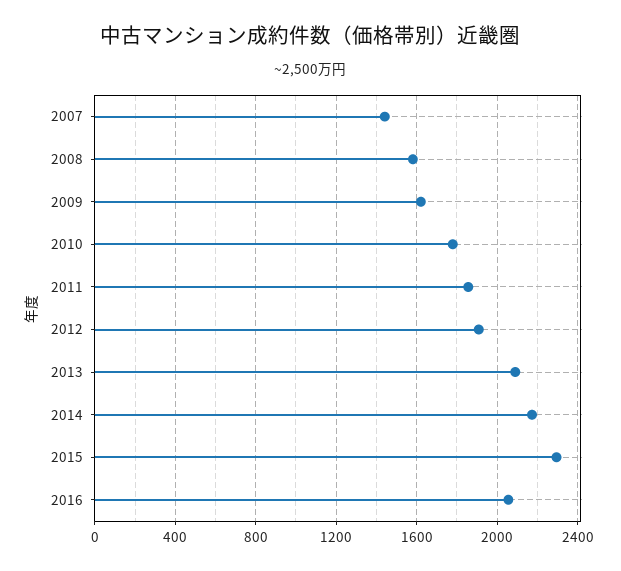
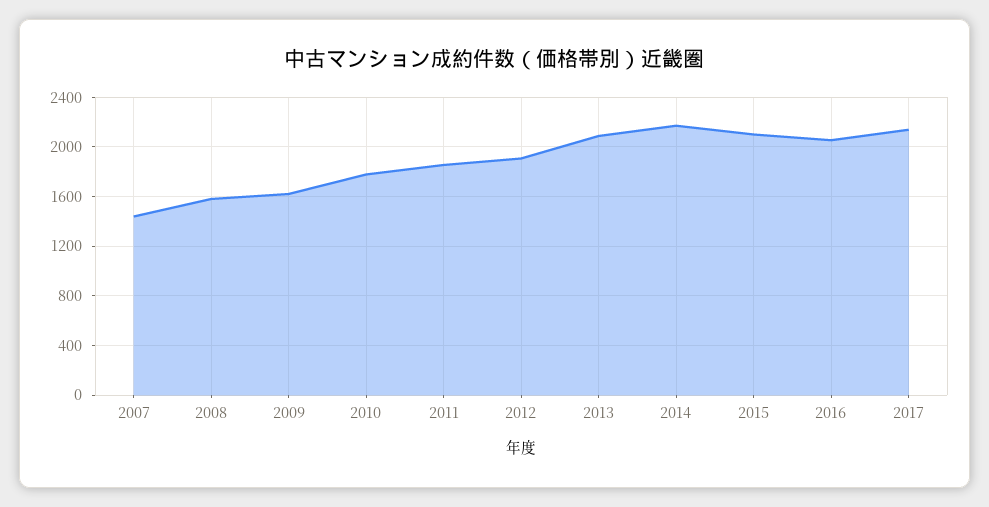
2015: 2300 -> 2100
2017: none -> 2150

